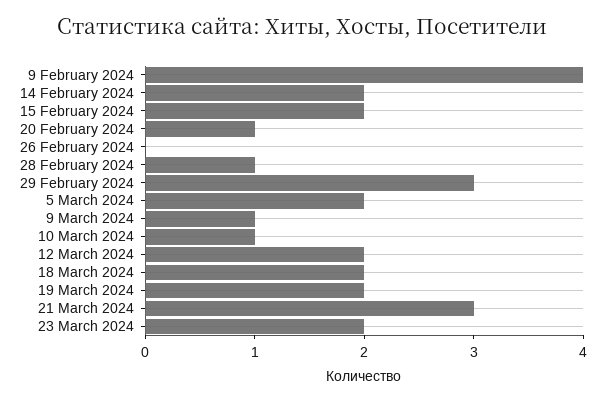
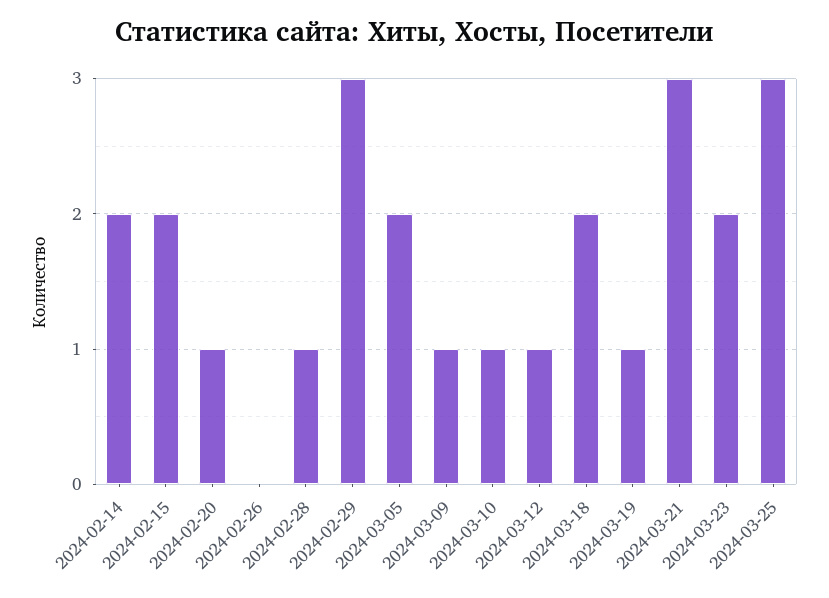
9 February 2024: 4 -> none
12 March 2024: 2 -> 1
19 March 2024: 2 -> 1
2024-03-25: none -> 3

